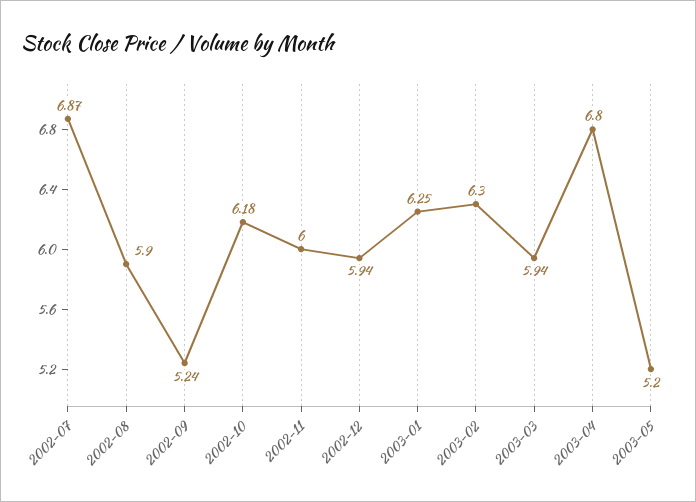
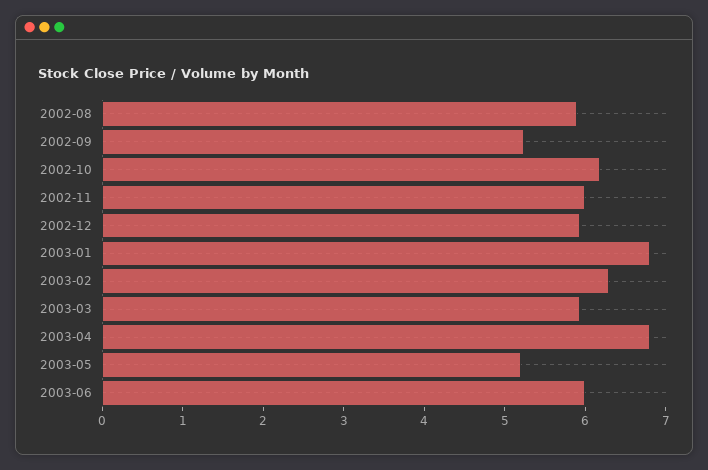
2002-07: 6.87 -> none
2003-01: 6.25 -> 6.8
2003-06: none -> 6

